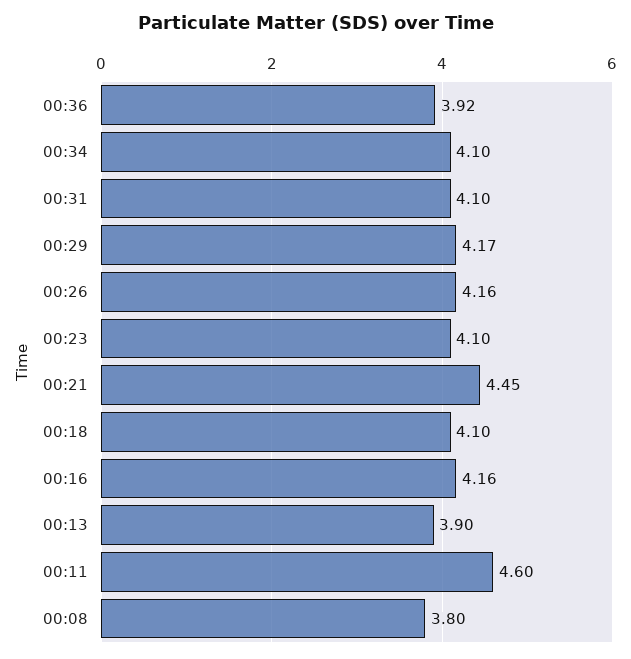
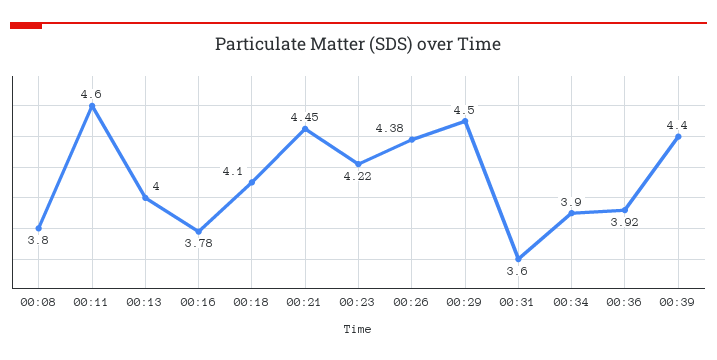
00:34: 4.1 -> 3.9
00:31: 4.1 -> 3.6
00:29: 4.17 -> 4.5
00:26: 4.16 -> 4.38
00:23: 4.1 -> 4.22
00:16: 4.16 -> 3.78
00:13: 3.9 -> 4
00:39: none -> 4.4

